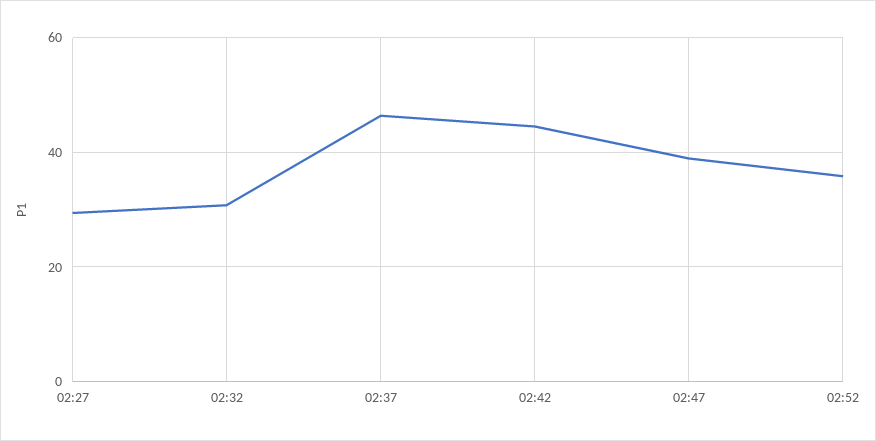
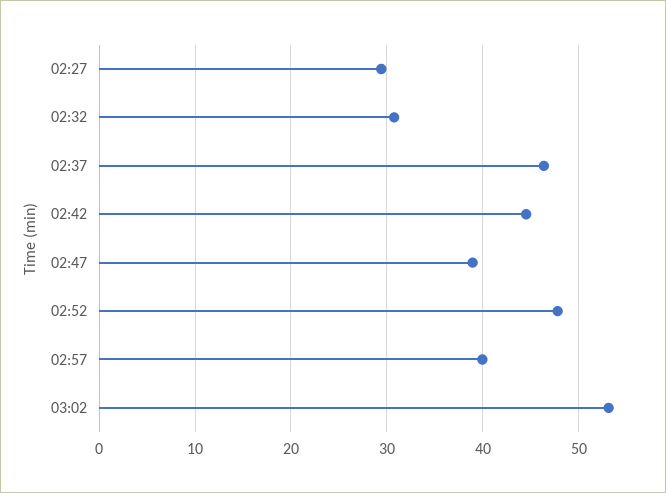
02:52: 36 -> 48
02:57: none -> 40
03:02: none -> 53

